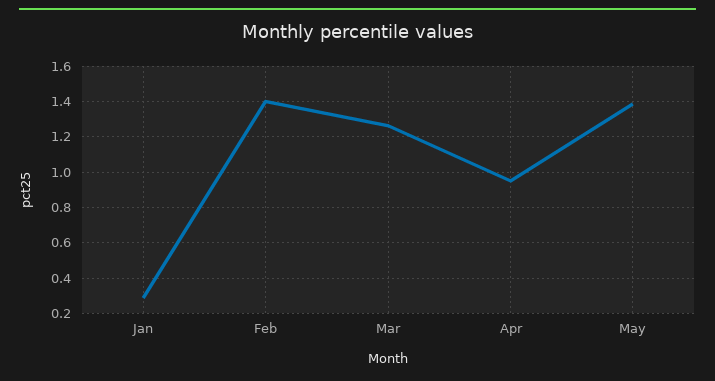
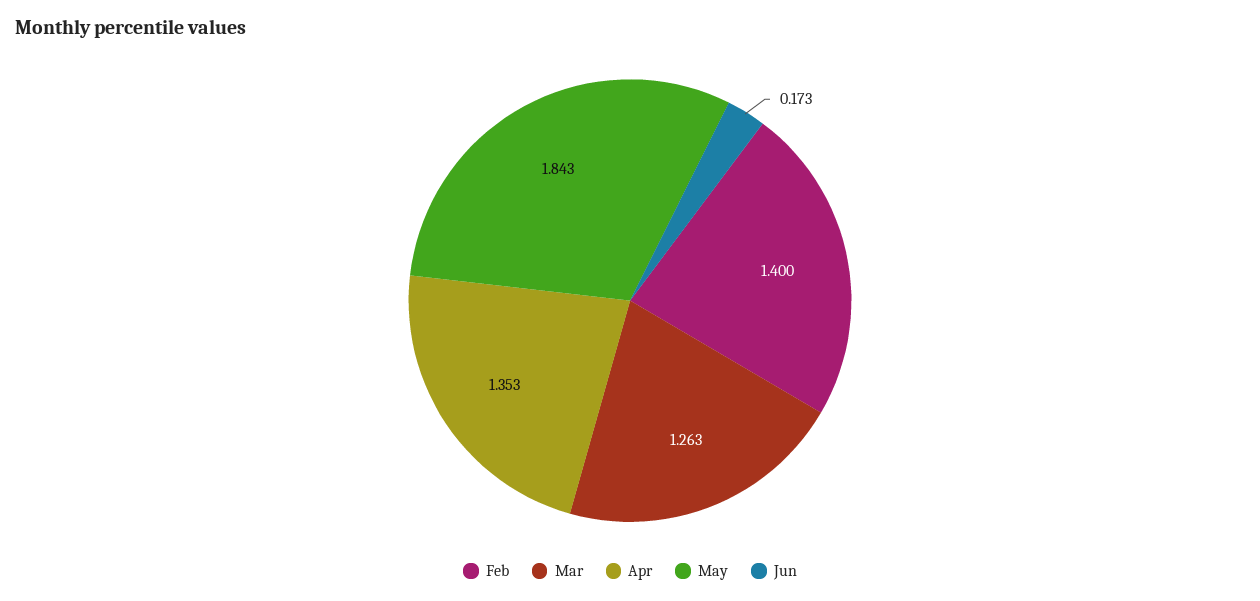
Jan: 0.3 -> none
Apr: 0.95 -> 1.353
May: 1.4 -> 1.843
Jun: none -> 0.173

